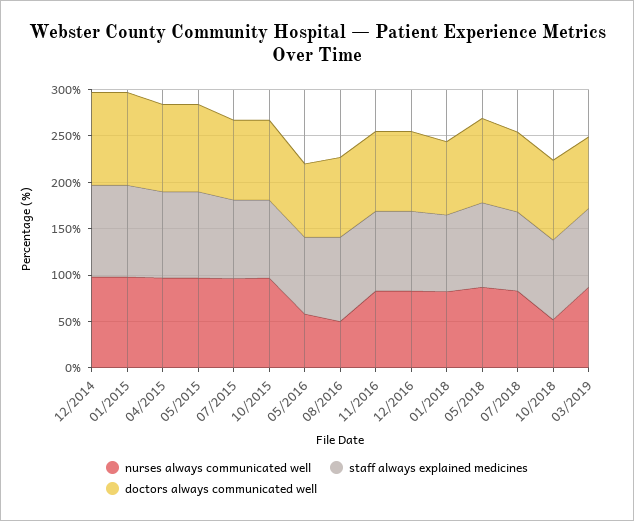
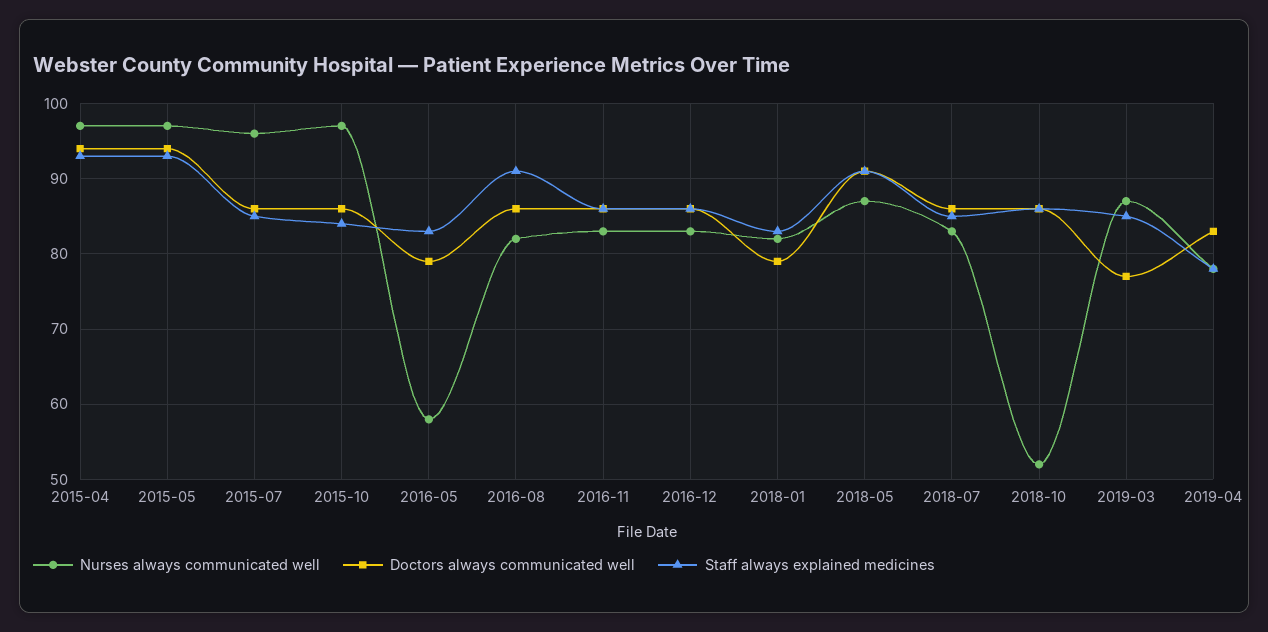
nurses always communicated well, 12/2014: 100 -> none
staff always explained medicines, 12/2014: 100 -> none
doctors always communicated well, 12/2014: 100 -> none
nurses always communicated well, 01/2015: 100 -> none
staff always explained medicines, 01/2015: 100 -> none
doctors always communicated well, 01/2015: 100 -> none
nurses always communicated well, 08/2016: 50 -> 82
nurses always communicated well, 2019-04: none -> 78
doctors always communicated well, 2019-04: none -> 83
staff always explained medicines, 2019-04: none -> 78

